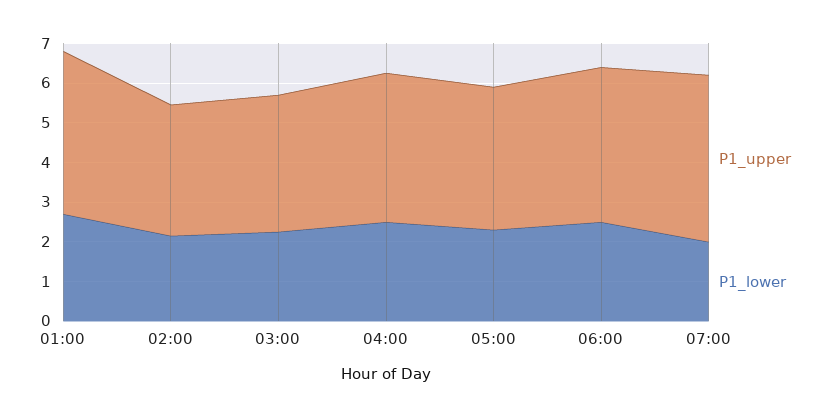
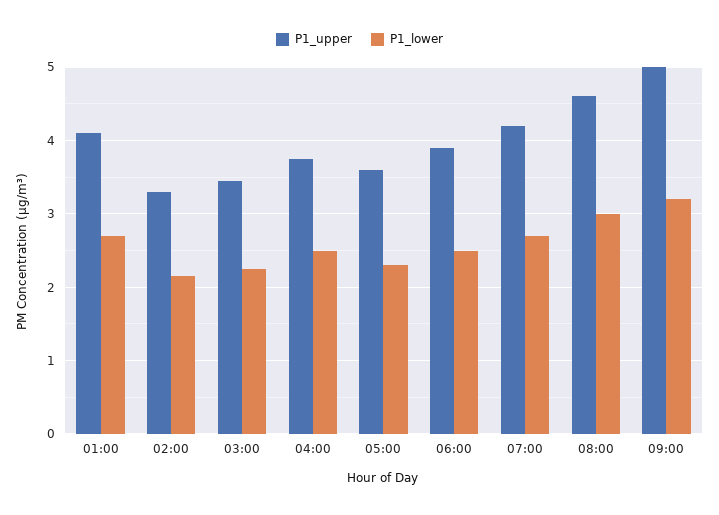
P1_lower, 07:00: 2 -> 2.7
P1_upper, 08:00: none -> 4.6
P1_lower, 08:00: none -> 3
P1_upper, 09:00: none -> 5
P1_lower, 09:00: none -> 3.2

